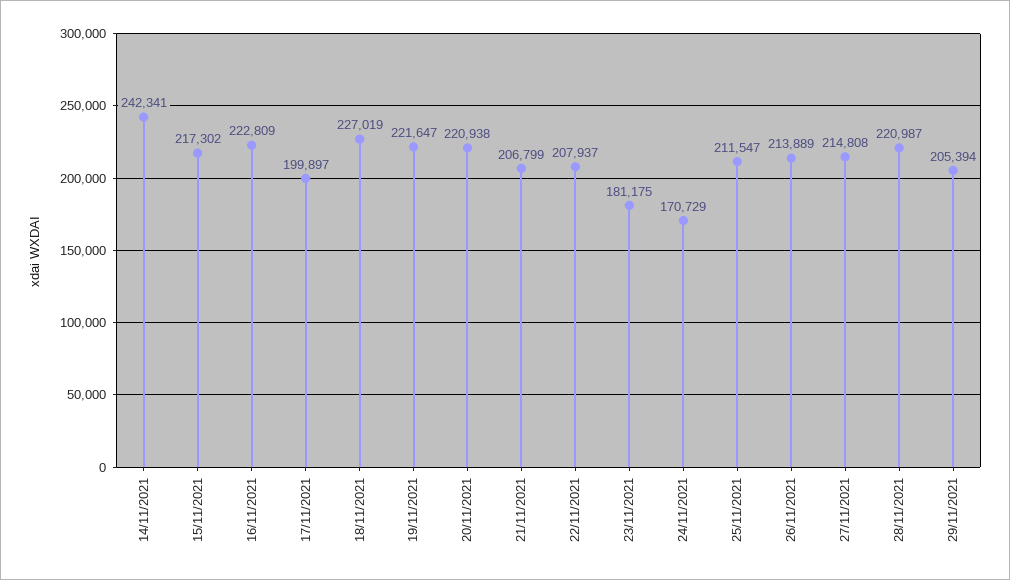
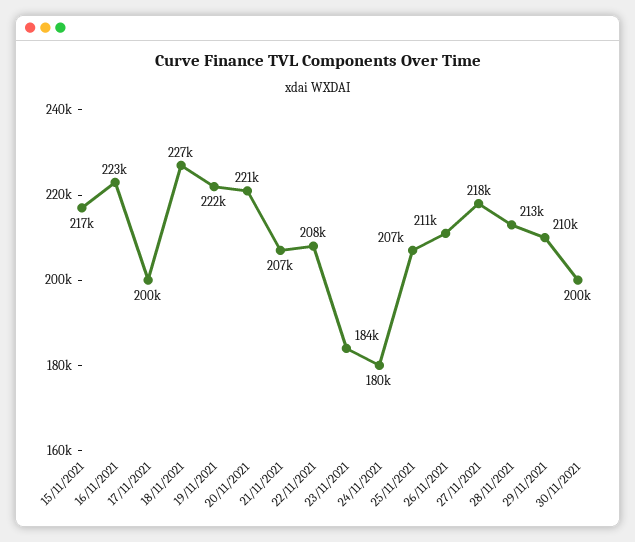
14/11/2021: 242341 -> none
23/11/2021: 181175 -> 184000
24/11/2021: 170729 -> 180000
25/11/2021: 211547 -> 207000
26/11/2021: 213889 -> 211000
27/11/2021: 214808 -> 218000
28/11/2021: 220987 -> 213000
29/11/2021: 205394 -> 210000
30/11/2021: none -> 200000

